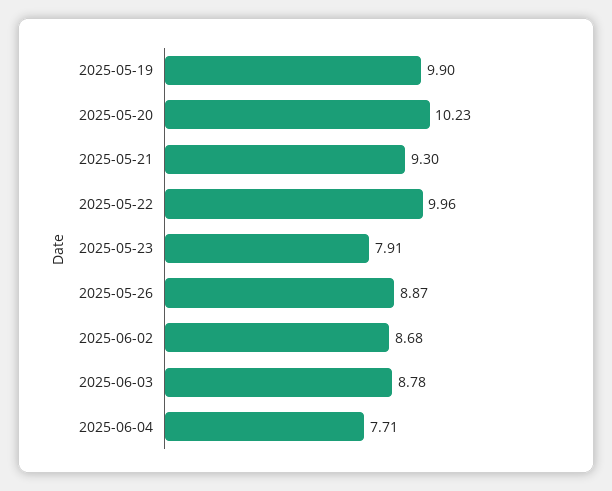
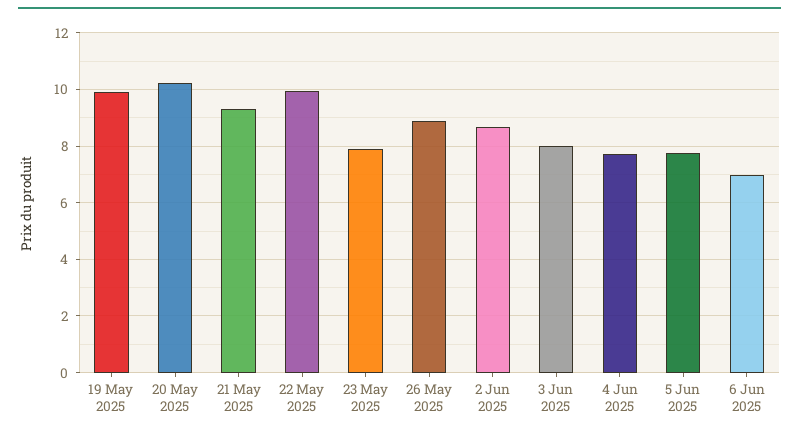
2025-06-03: 8.78 -> 8
5 Jun 2025: none -> 7.75
6 Jun 2025: none -> 7

